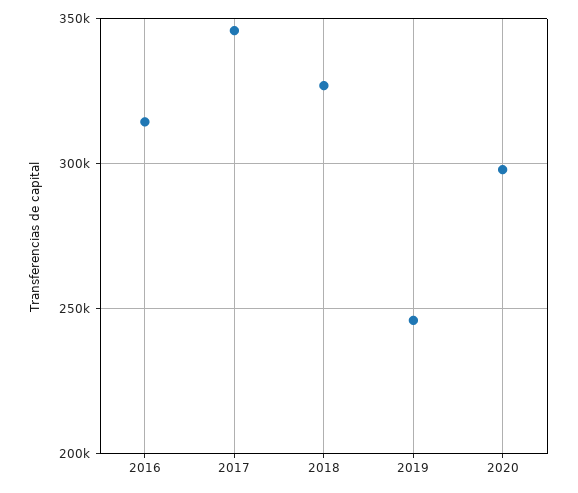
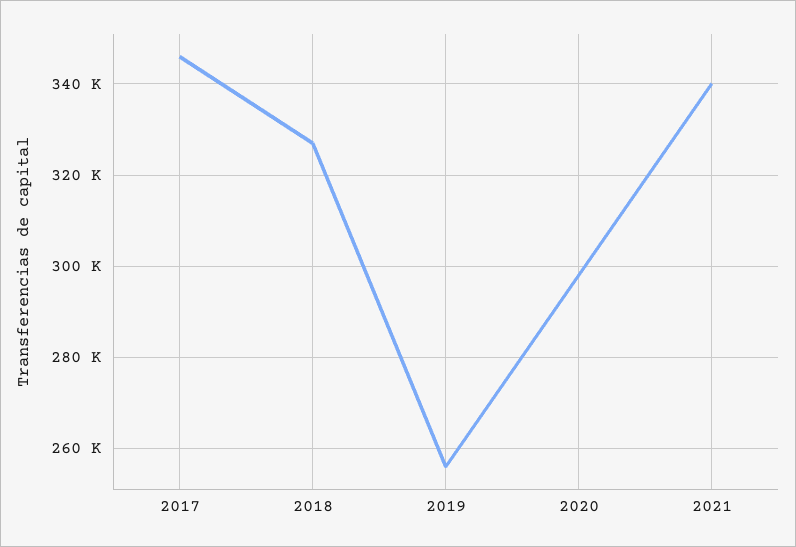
2016: 315000 -> none
2019: 245000 -> 256000
2021: none -> 340000

